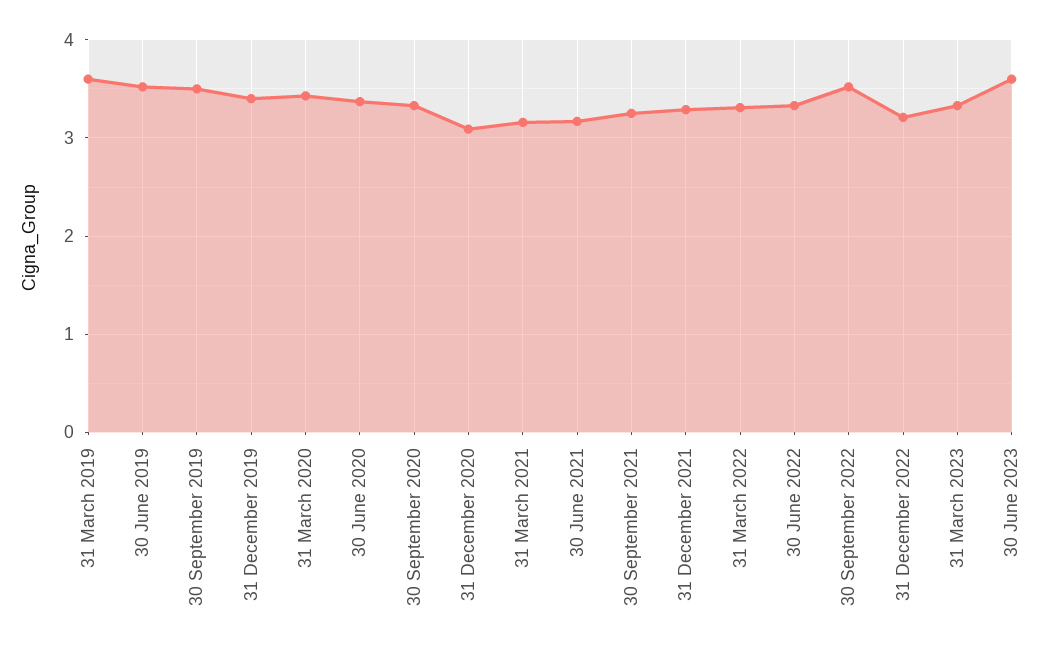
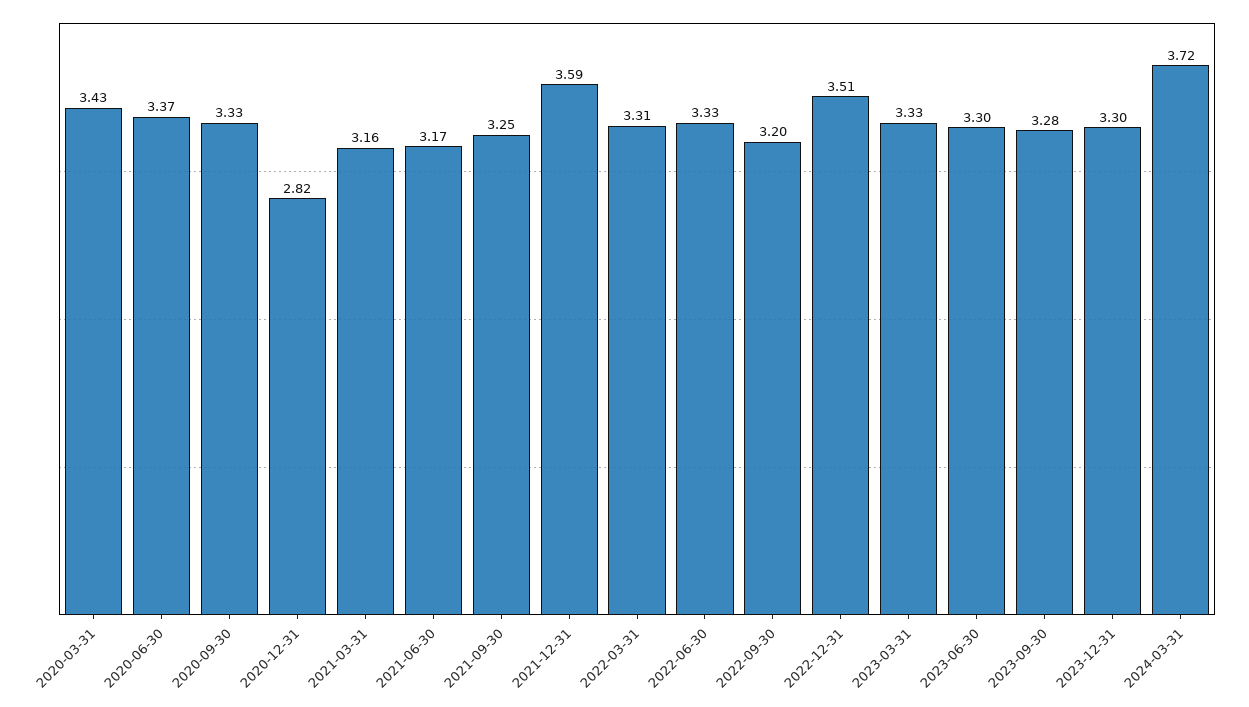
31 March 2019: 3.6 -> none
30 June 2019: 3.5 -> none
30 September 2019: 3.5 -> none
31 December 2019: 3.4 -> none
31 December 2020: 3.1 -> 2.82
31 December 2021: 3.3 -> 3.59
30 September 2022: 3.5 -> 3.2
31 December 2022: 3.2 -> 3.51
30 June 2023: 3.6 -> 3.3
2023-09-30: none -> 3.28
2023-12-31: none -> 3.3
2024-03-31: none -> 3.72

